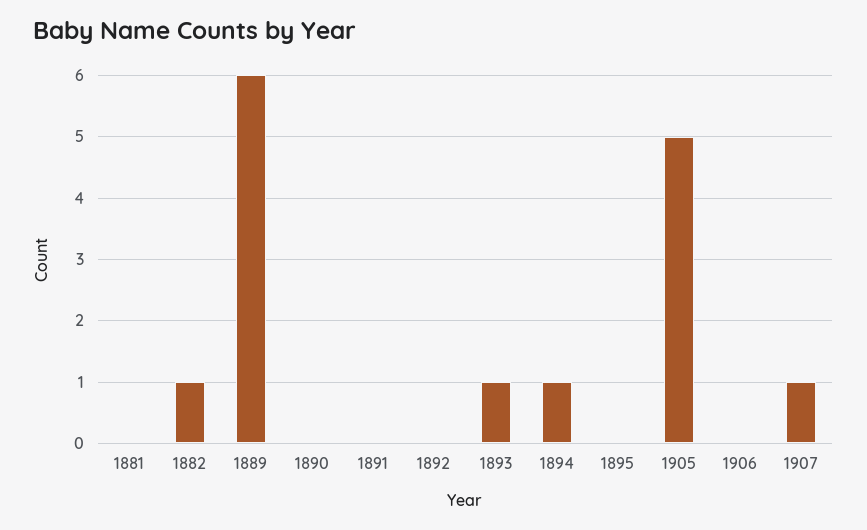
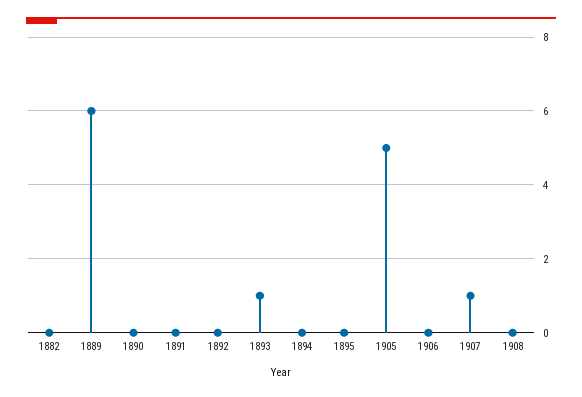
1881: 0 -> none
1882: 1 -> 0
1894: 1 -> 0
1908: none -> 0

